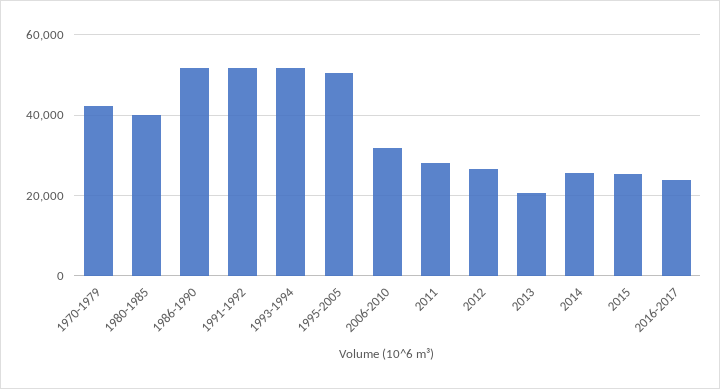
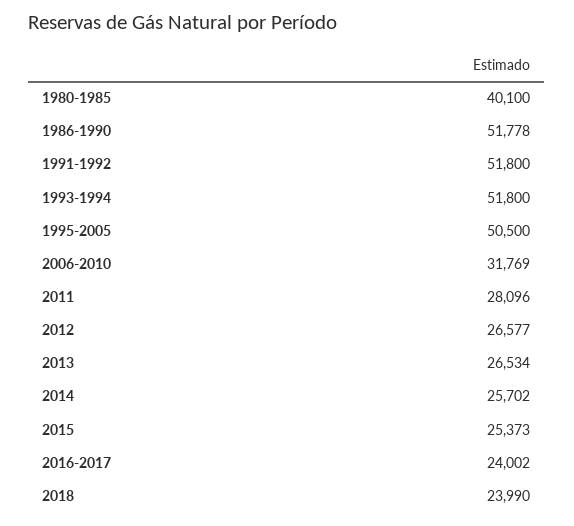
1970-1979: 42000 -> none
2013: 20000 -> 26534
2018: none -> 23990

